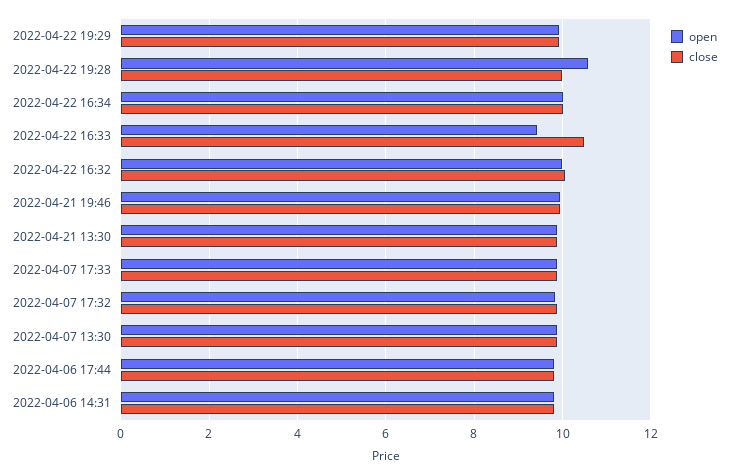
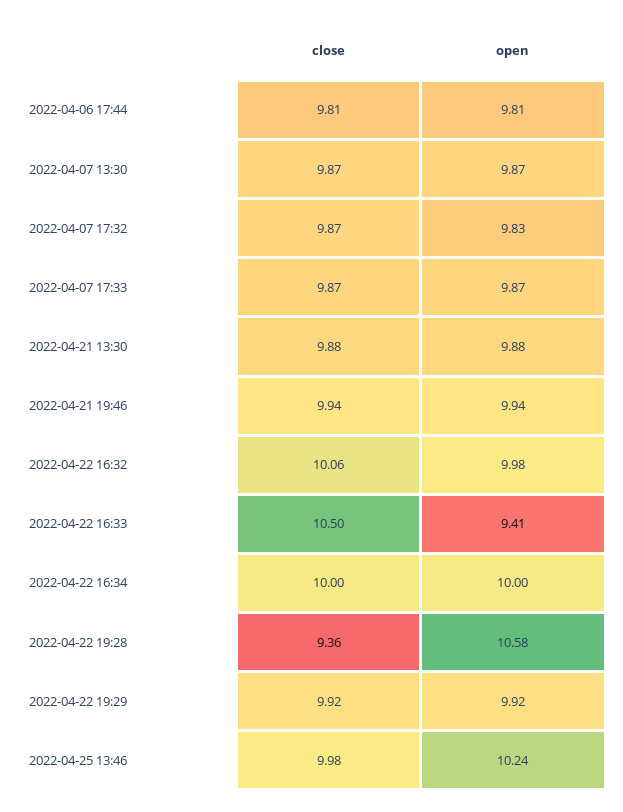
close, 2022-04-22 19:28: 10 -> 9.36
open, 2022-04-06 14:31: 9.8 -> none
close, 2022-04-06 14:31: 9.8 -> none
close, 2022-04-25 13:46: none -> 9.98
open, 2022-04-25 13:46: none -> 10.24

